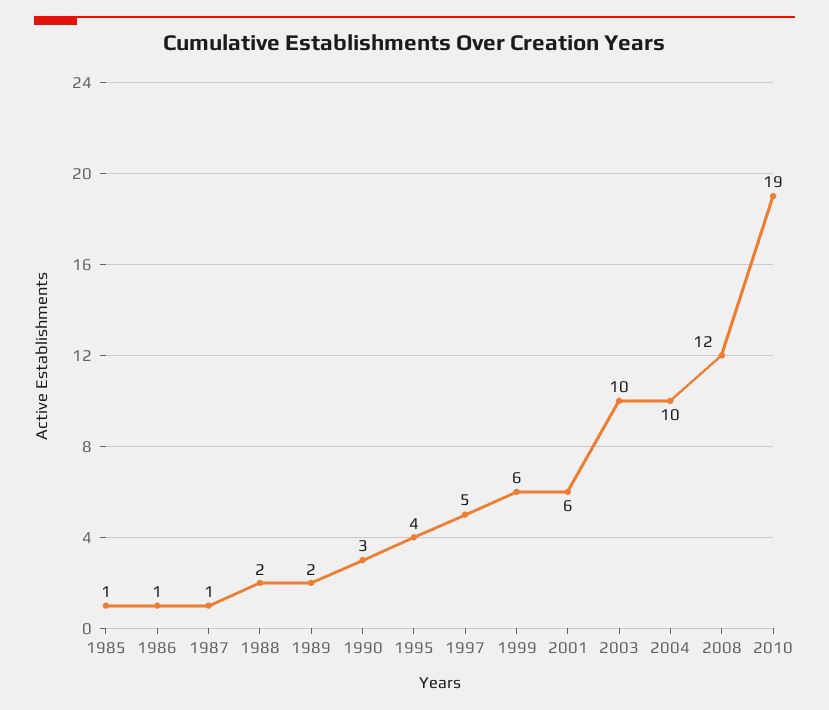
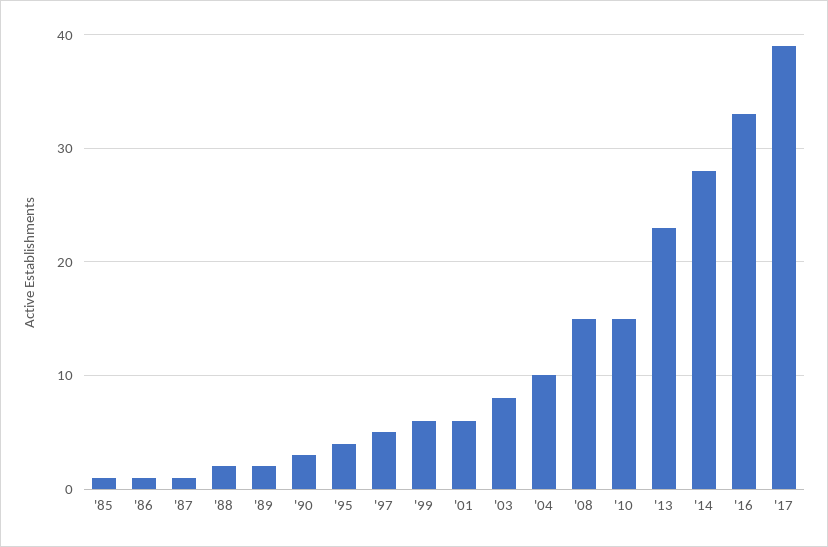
2003: 10 -> 8
2008: 12 -> 15
2010: 19 -> 15
'13: none -> 23
'14: none -> 28
'16: none -> 33
'17: none -> 39

